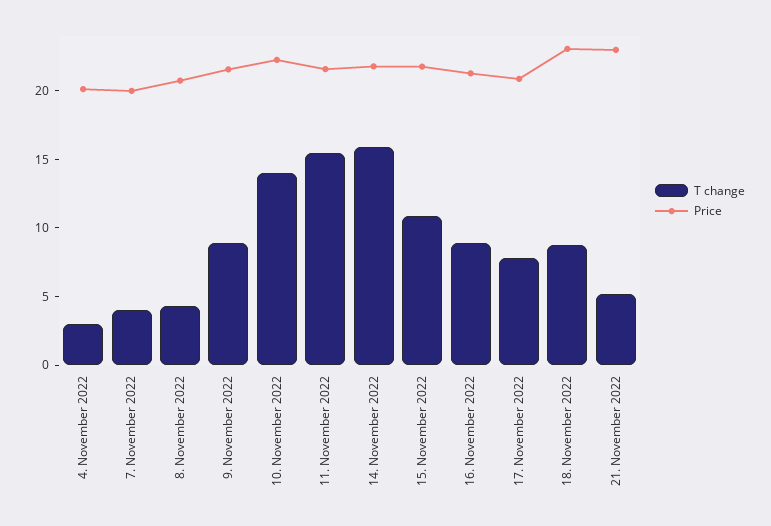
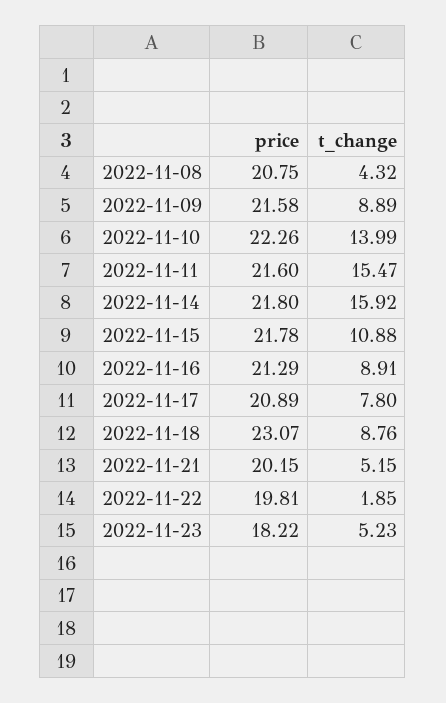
T change, 4. November 2022: 3 -> none
Price, 4. November 2022: 20 -> none
T change, 7. November 2022: 4 -> none
Price, 7. November 2022: 20 -> none
Price, 21. November 2022: 23 -> 20.15
Price, 2022-11-22: none -> 19.81
T change, 2022-11-22: none -> 1.85
Price, 2022-11-23: none -> 18.22
T change, 2022-11-23: none -> 5.23

